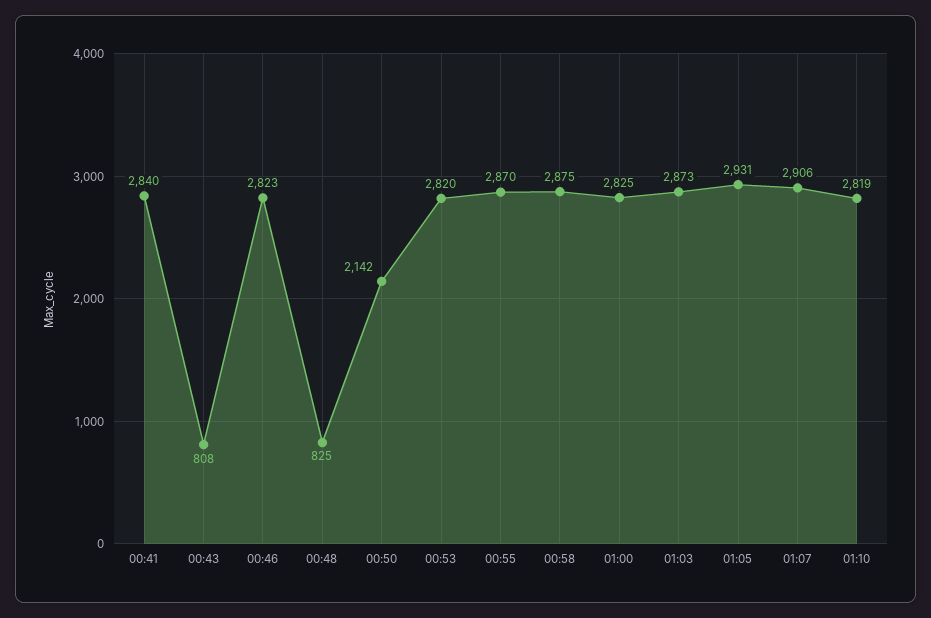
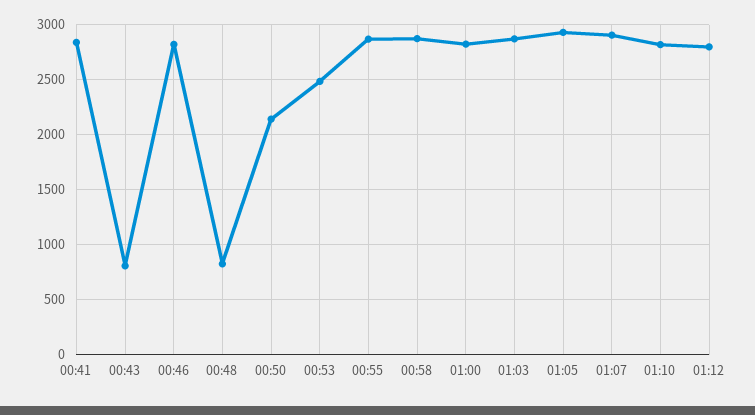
00:53: 2820 -> 2500
01:12: none -> 2800

